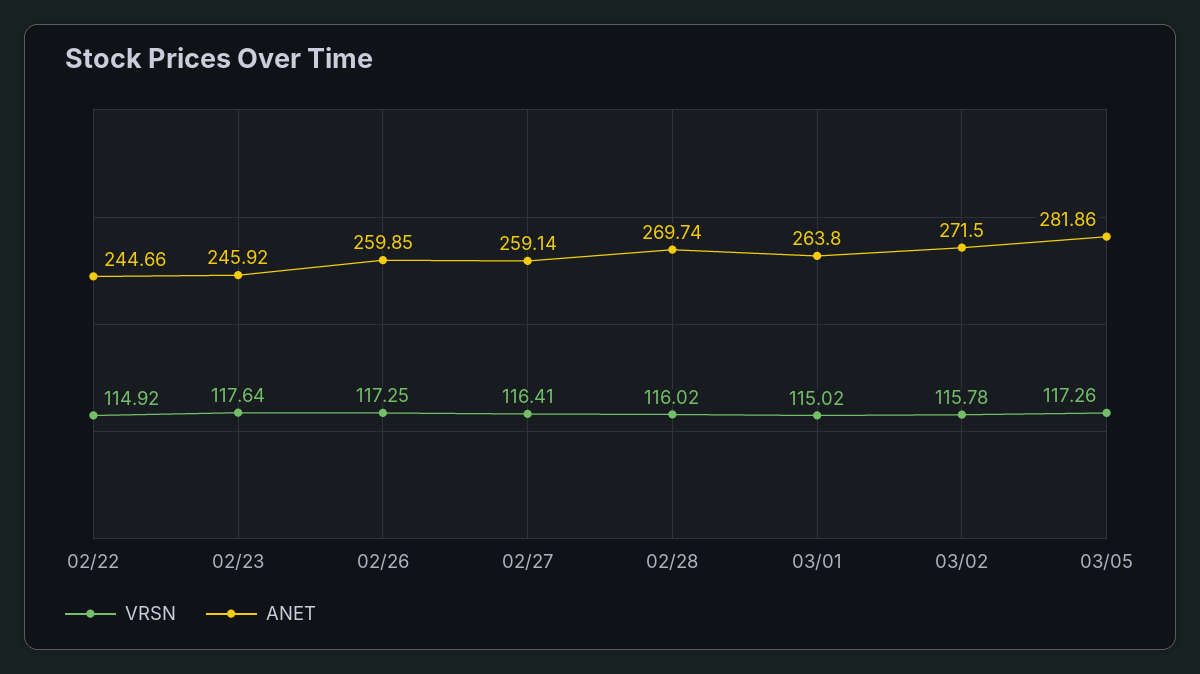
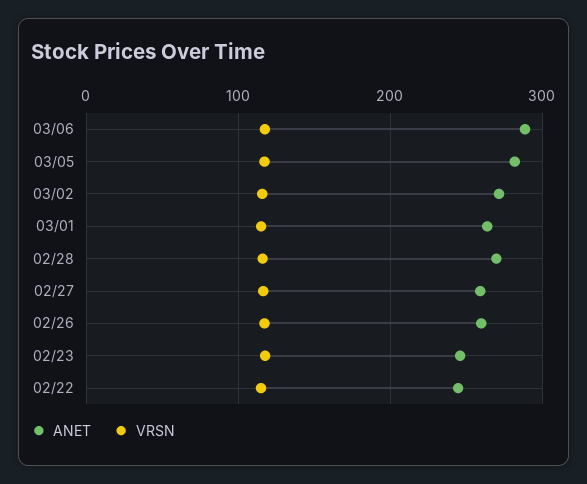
ANET, 03/06: none -> 290
VRSN, 03/06: none -> 120

